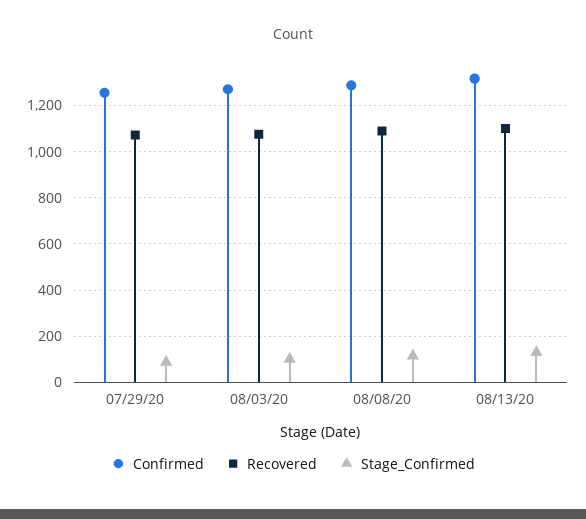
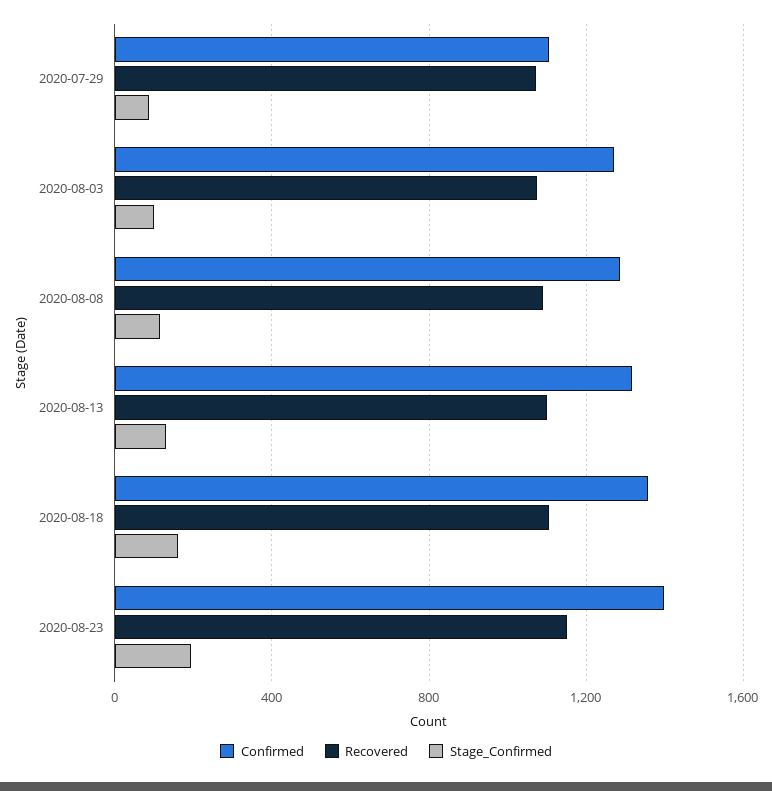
Confirmed, 07/29/20: 1250 -> 1100
Confirmed, 2020-08-18: none -> 1350
Recovered, 2020-08-18: none -> 1100
Stage_Confirmed, 2020-08-18: none -> 150
Confirmed, 2020-08-23: none -> 1400
Recovered, 2020-08-23: none -> 1150
Stage_Confirmed, 2020-08-23: none -> 200

